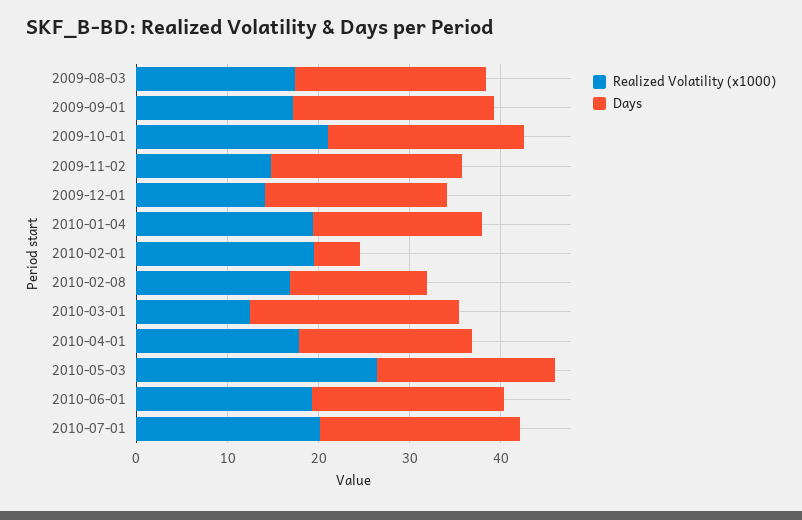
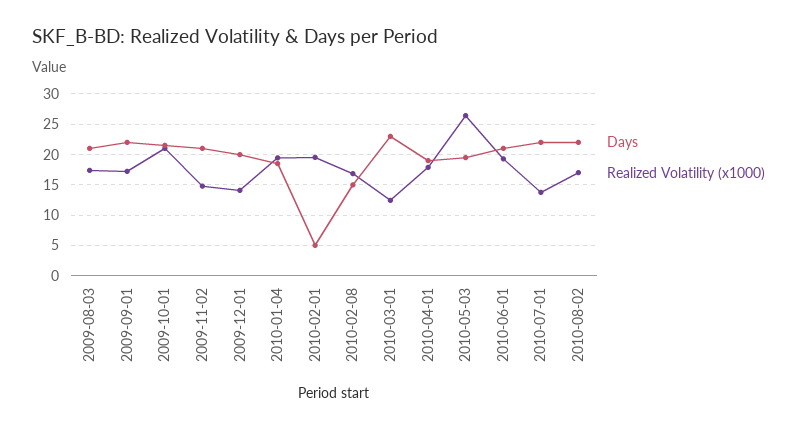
Realized Volatility (x1000), 2010-07-01: 20 -> 14
Days, 2010-08-02: none -> 22
Realized Volatility (x1000), 2010-08-02: none -> 17

